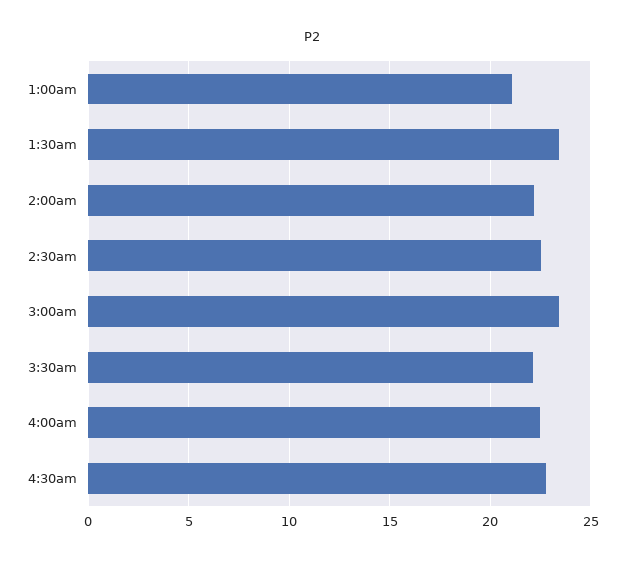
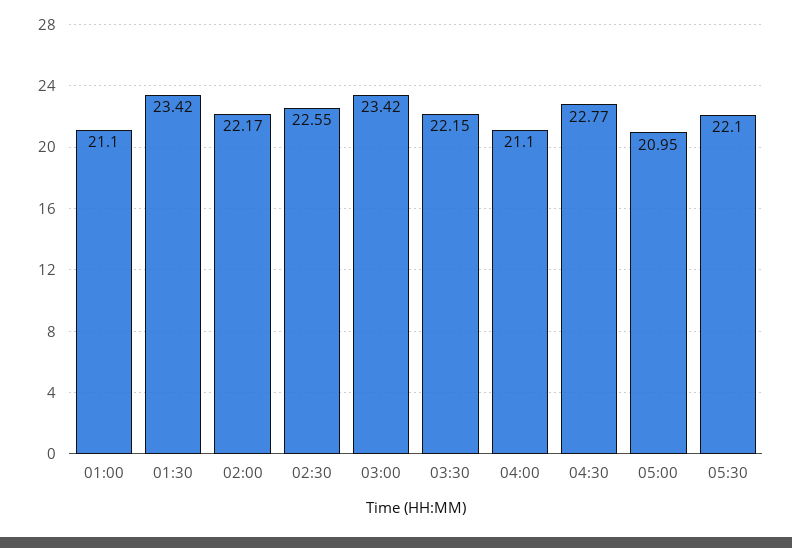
4:00am: 22.5 -> 21.1
05:00: none -> 20.95
05:30: none -> 22.1

